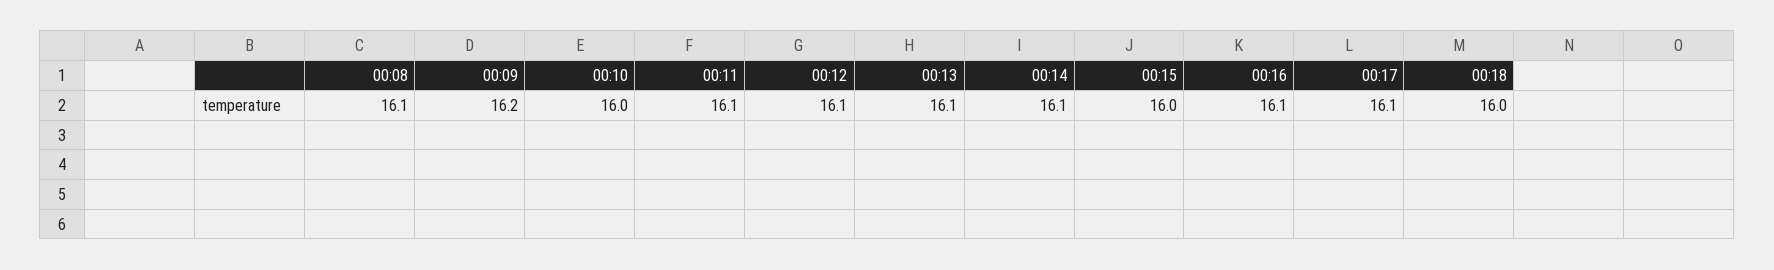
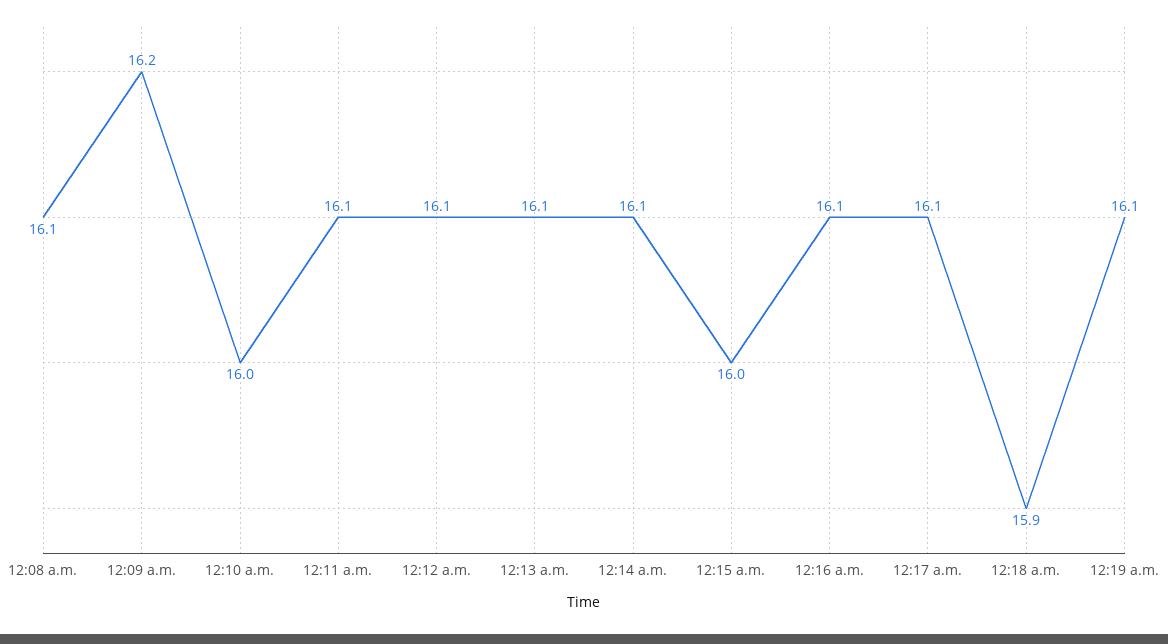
00:18: 16 -> 15.9
12:19 a.m.: none -> 16.1

